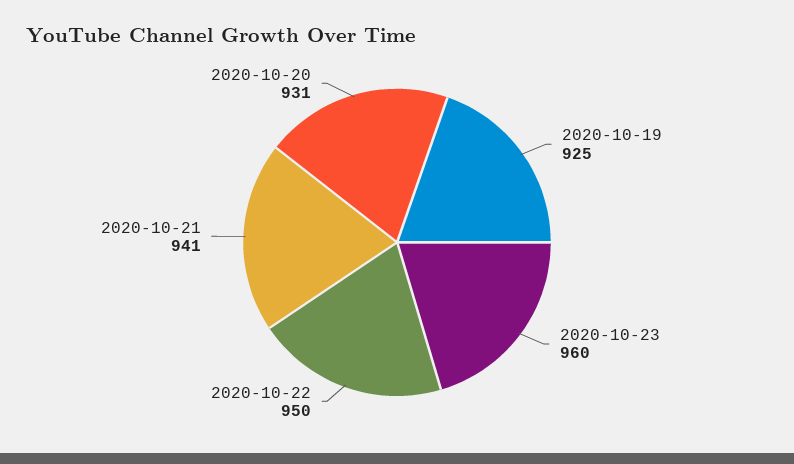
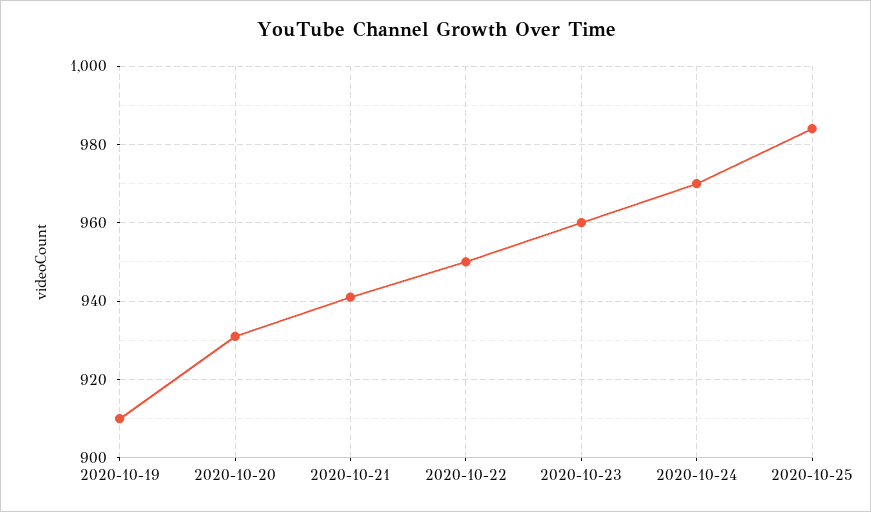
2020-10-19: 925 -> 910
2020-10-24: none -> 970
2020-10-25: none -> 985

